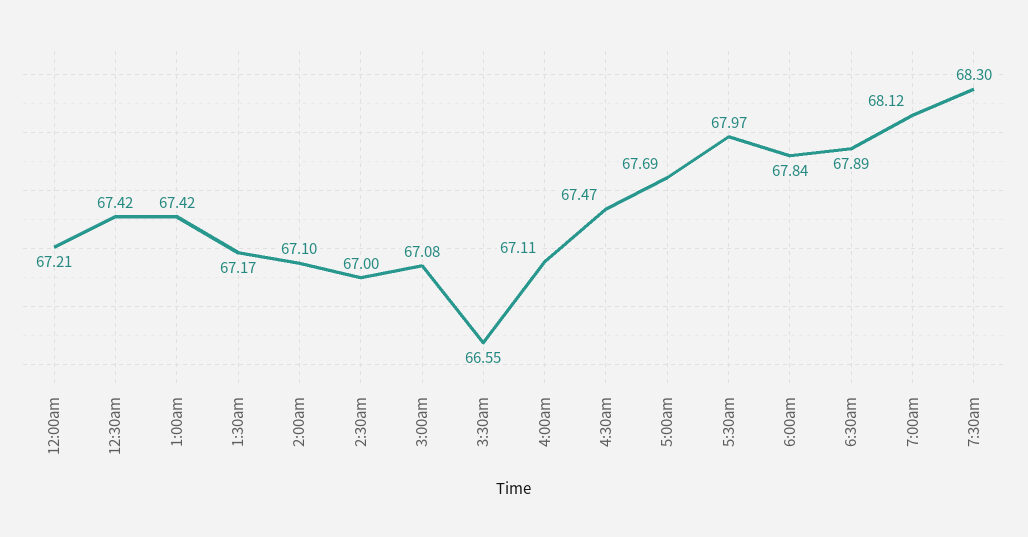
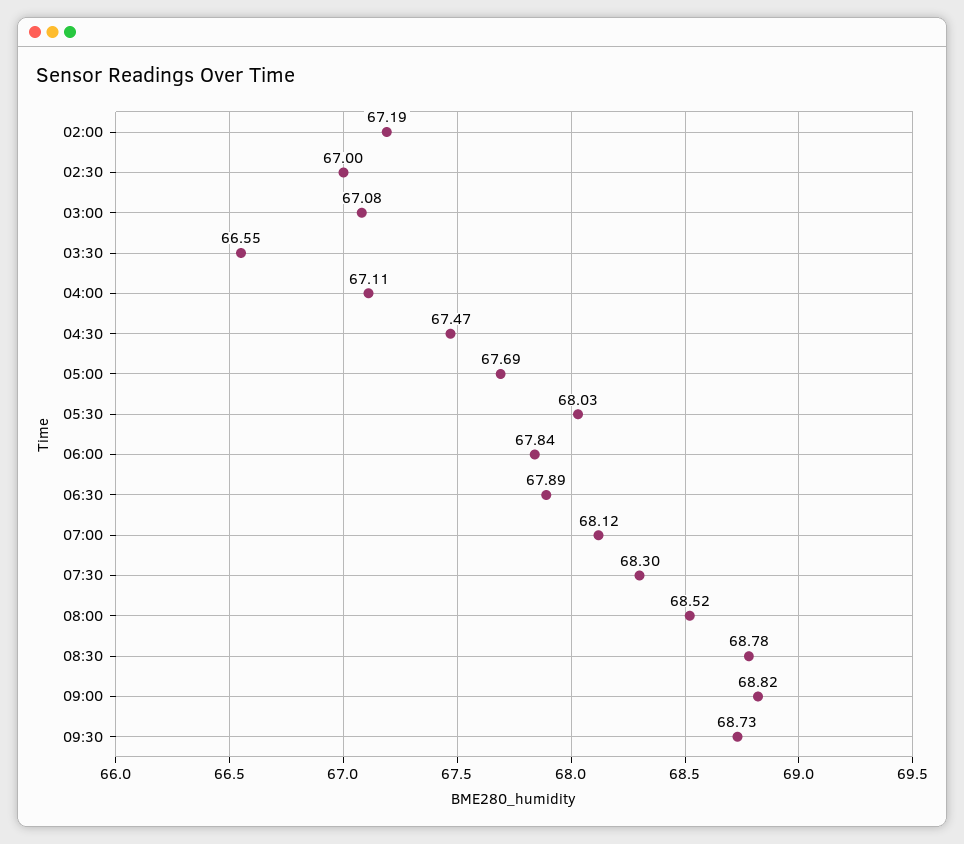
12:00am: 67.21 -> none
12:30am: 67.42 -> none
1:00am: 67.42 -> none
1:30am: 67.17 -> none
2:00am: 67.1 -> 67.19
5:30am: 67.97 -> 68.03
08:00: none -> 68.52
08:30: none -> 68.78
09:00: none -> 68.82
09:30: none -> 68.73

